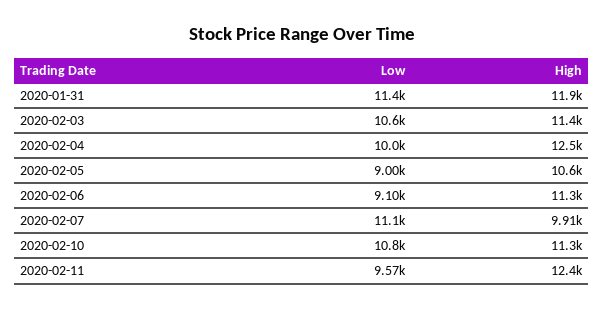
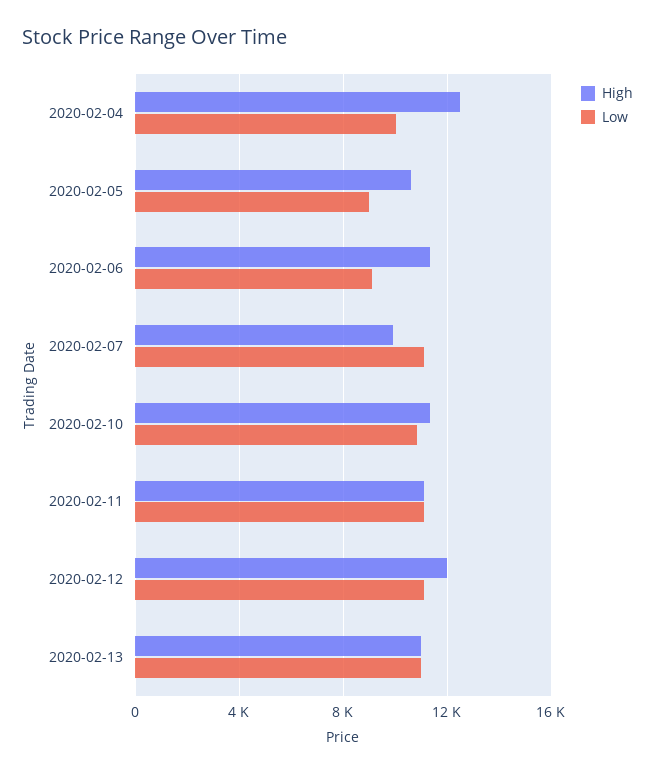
Low, 2020-01-31: 11400 -> none
High, 2020-01-31: 11900 -> none
Low, 2020-02-03: 10600 -> none
High, 2020-02-03: 11400 -> none
Low, 2020-02-11: 9570 -> 11000
High, 2020-02-11: 12400 -> 11000
High, 2020-02-12: none -> 12000
Low, 2020-02-12: none -> 11000
High, 2020-02-13: none -> 11000
Low, 2020-02-13: none -> 11000

